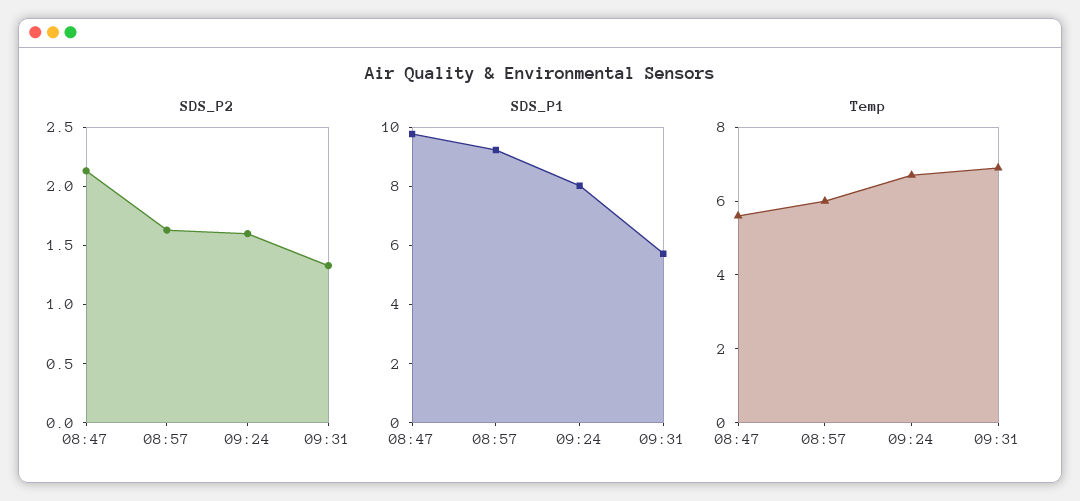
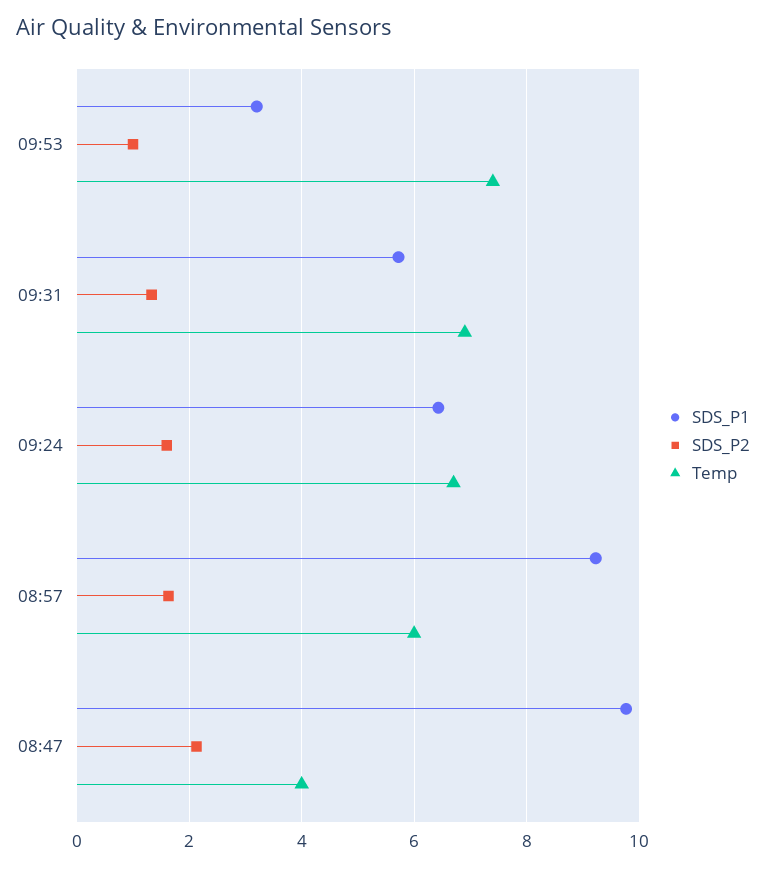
SDS_P1, 09:24: 8 -> 6.4
Temp, 08:47: 5.5 -> 4
SDS_P1, 09:53: none -> 3.2
SDS_P2, 09:53: none -> 1
Temp, 09:53: none -> 7.4

